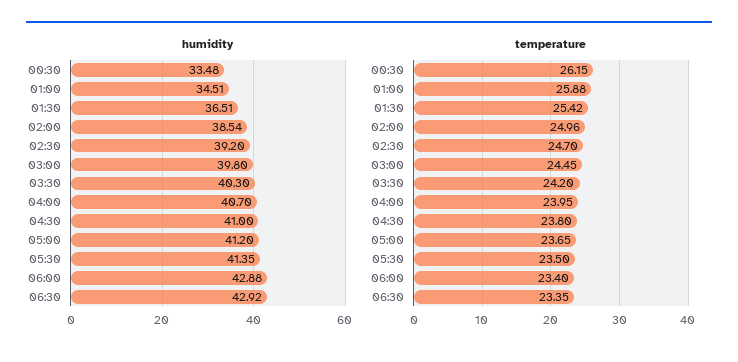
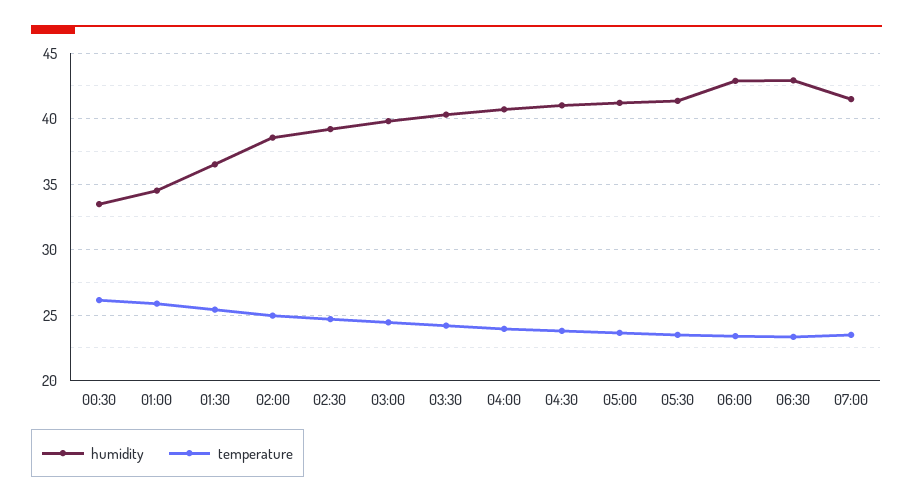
humidity, 07:00: none -> 41.5
temperature, 07:00: none -> 23.5

